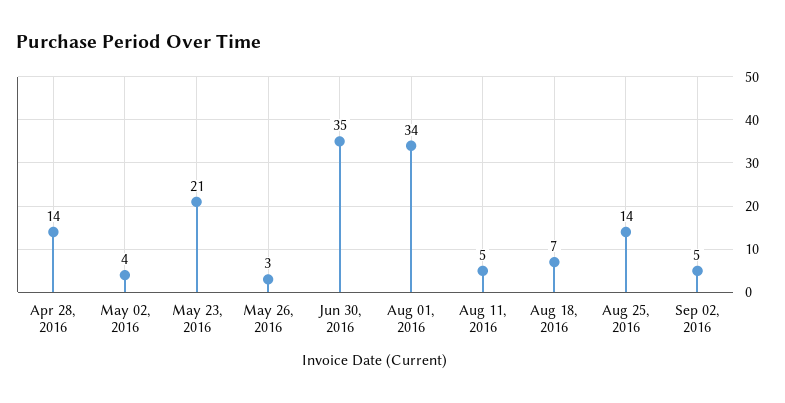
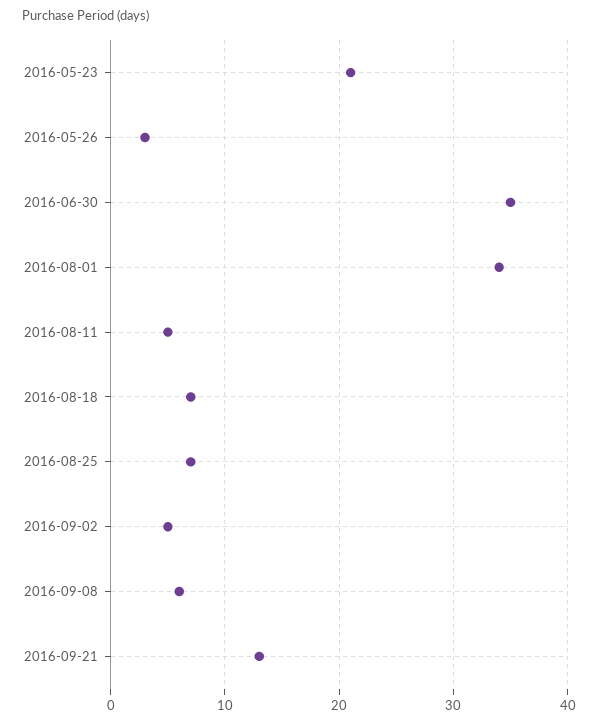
Apr 28, 2016: 14 -> none
May 02, 2016: 4 -> none
Aug 25, 2016: 14 -> 7
2016-09-08: none -> 6
2016-09-21: none -> 13

